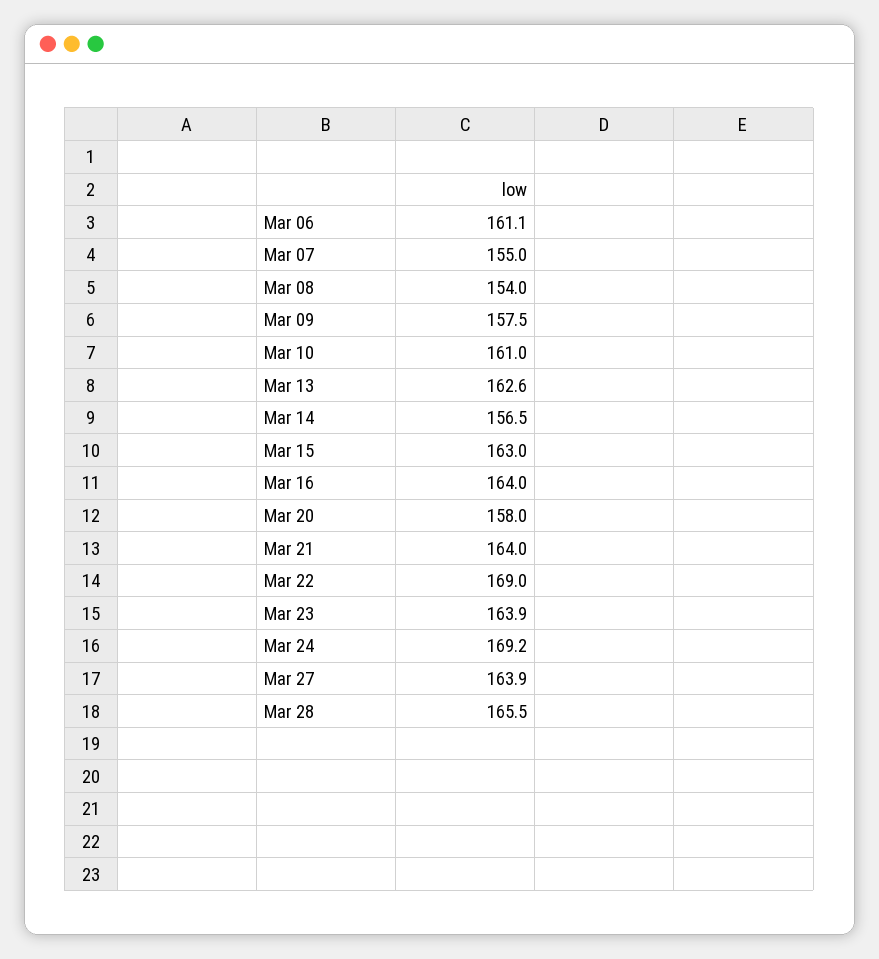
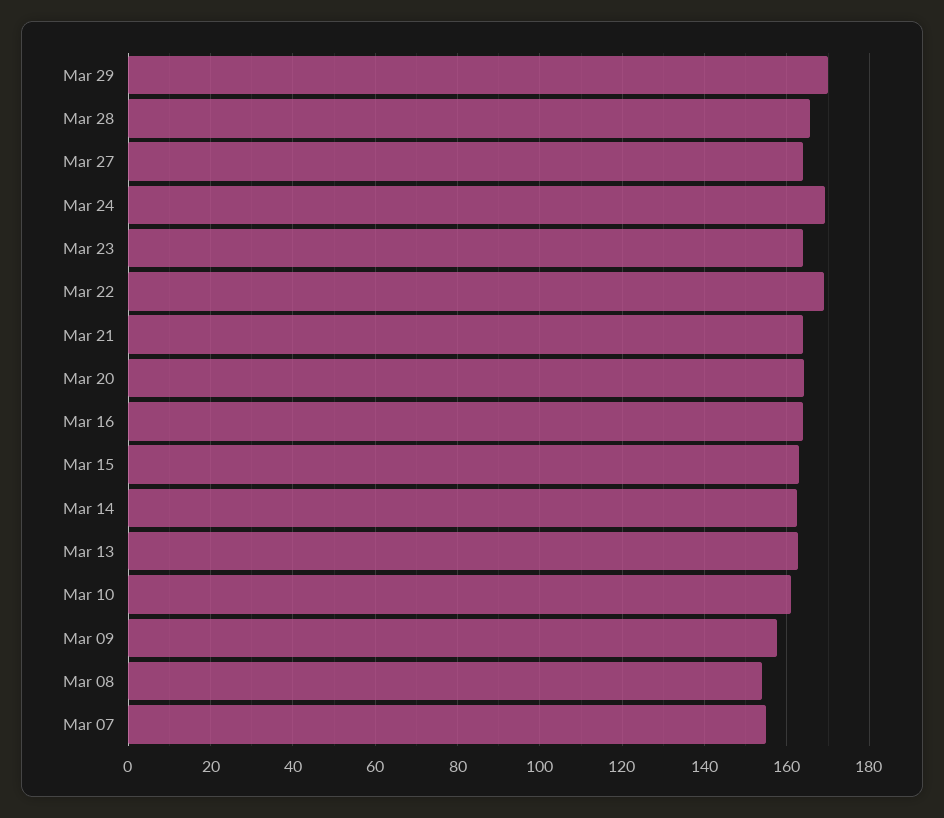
Mar 06: 161.1 -> none
Mar 14: 156.5 -> 162
Mar 20: 158 -> 164
Mar 29: none -> 170

